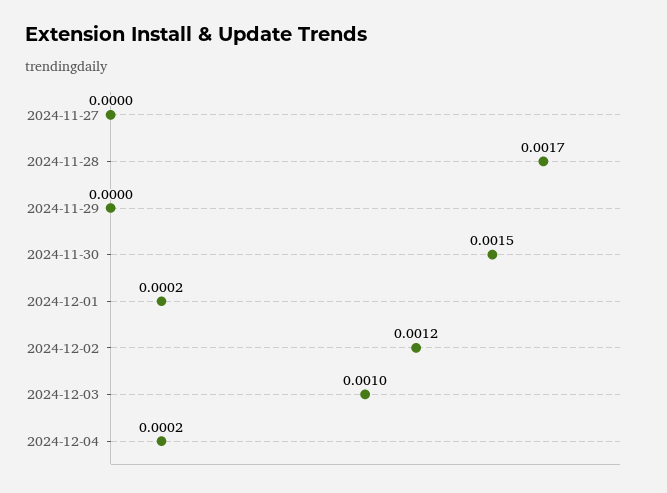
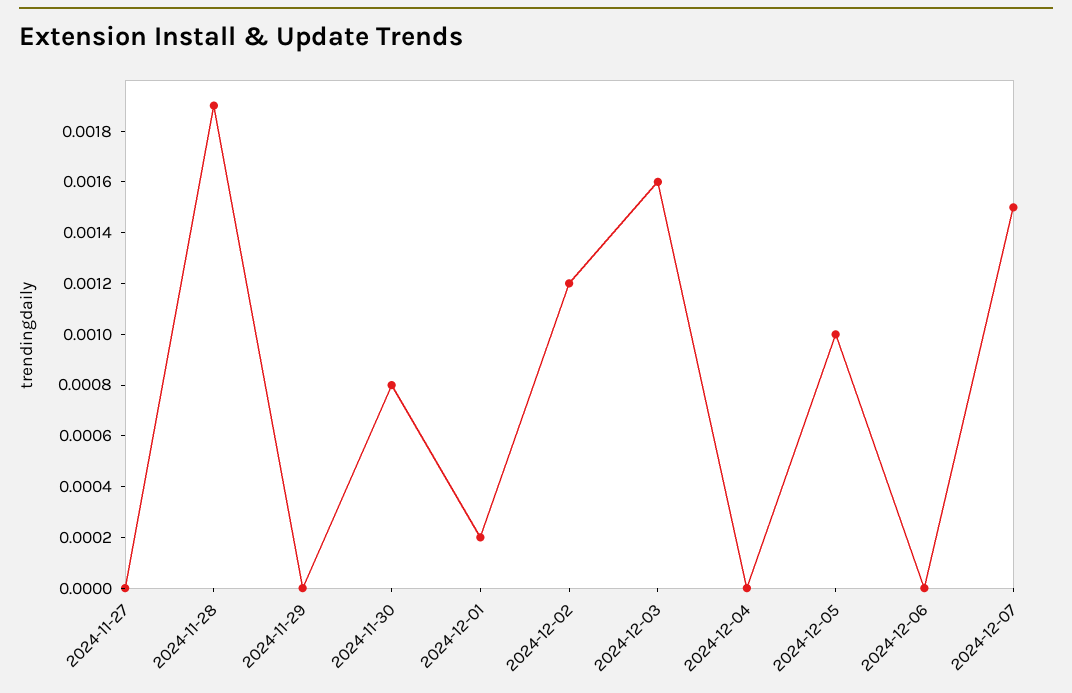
2024-11-28: 0.0017 -> 0.0019
2024-11-30: 0.0015 -> 0.0008
2024-12-03: 0.001 -> 0.0016
2024-12-04: 0.0002 -> 0
2024-12-05: none -> 0.001
2024-12-06: none -> 0
2024-12-07: none -> 0.0015

